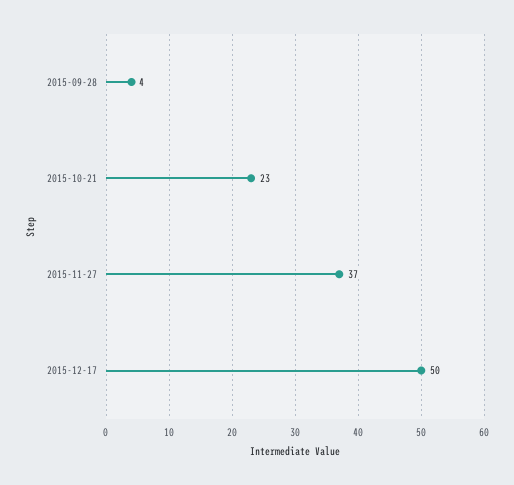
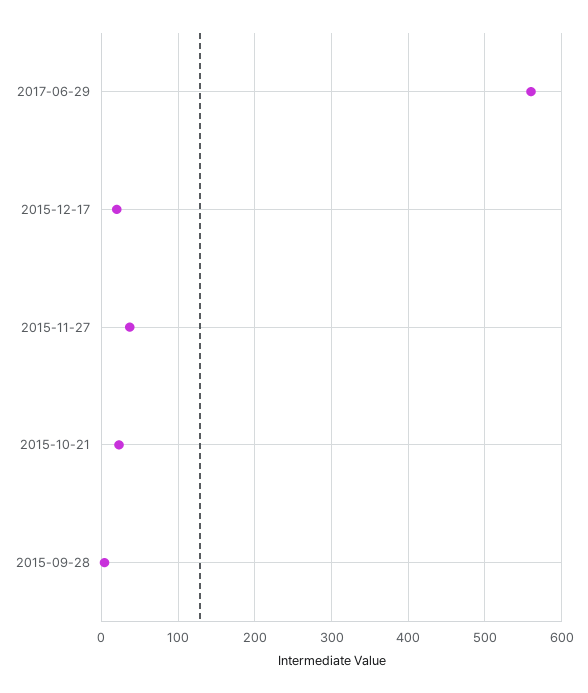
2015-12-17: 50 -> 20
2017-06-29: none -> 560

